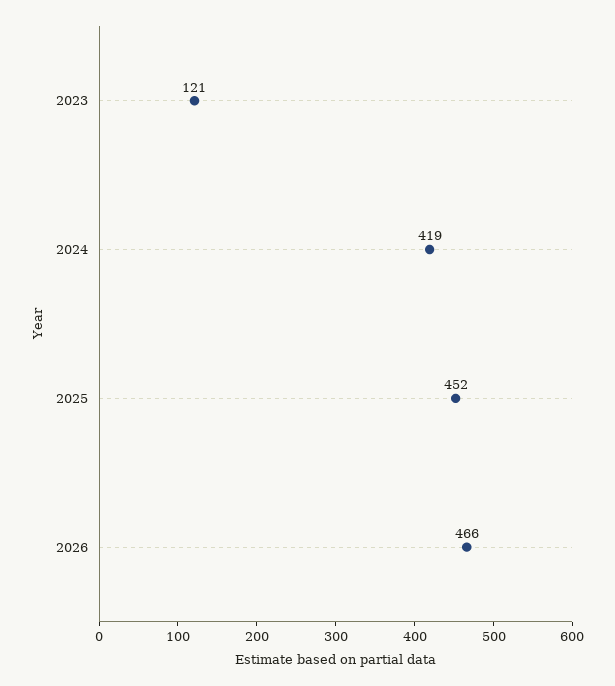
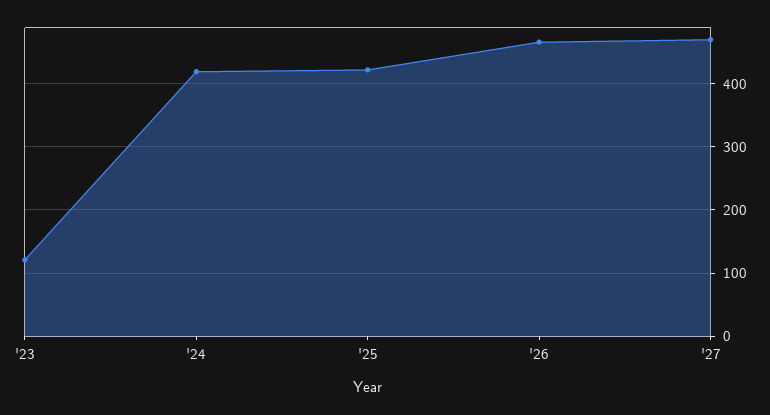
2025: 452 -> 420
'27: none -> 470

